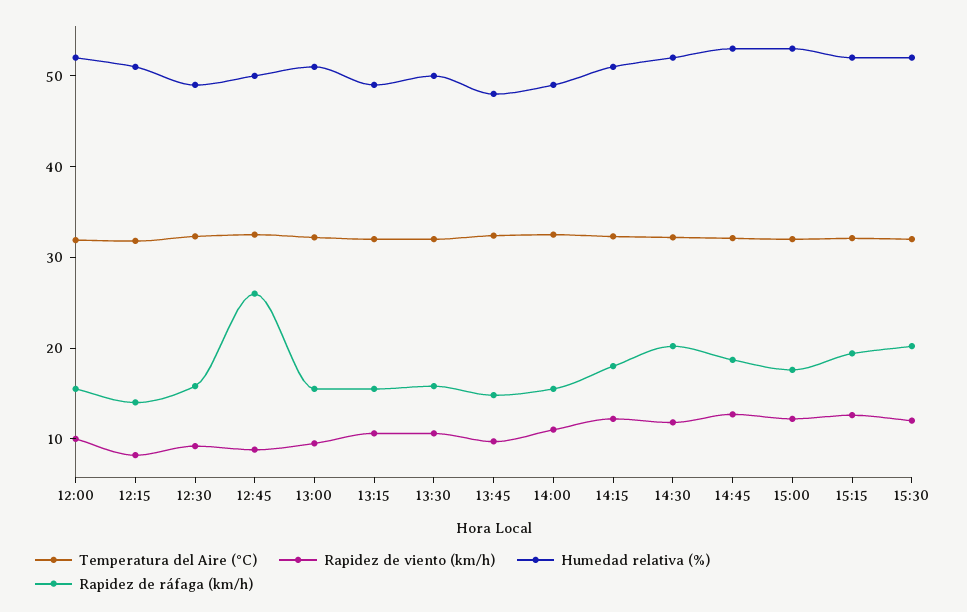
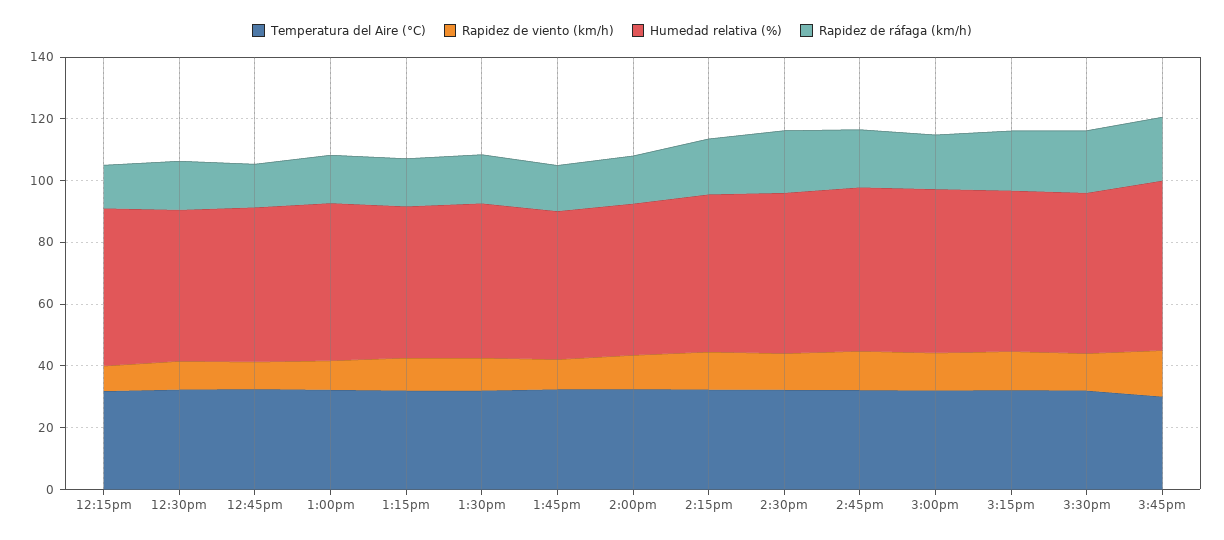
Temperatura del Aire (°C), 12:00: 32 -> none
Rapidez de viento (km/h), 12:00: 10 -> none
Humedad relativa (%), 12:00: 52 -> none
Rapidez de ráfaga (km/h), 12:00: 16 -> none
Rapidez de ráfaga (km/h), 12:45: 26 -> 15
Temperatura del Aire (°C), 3:45pm: none -> 30
Rapidez de viento (km/h), 3:45pm: none -> 15
Humedad relativa (%), 3:45pm: none -> 55
Rapidez de ráfaga (km/h), 3:45pm: none -> 20

